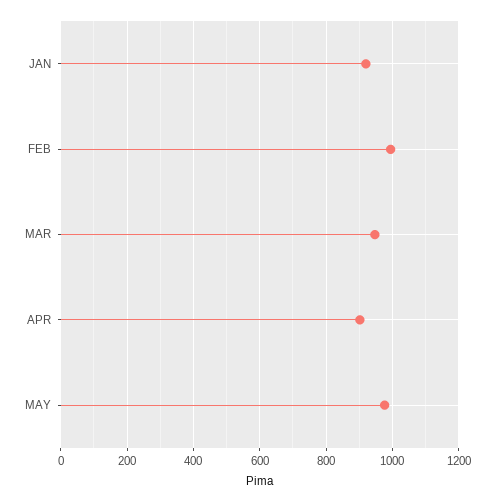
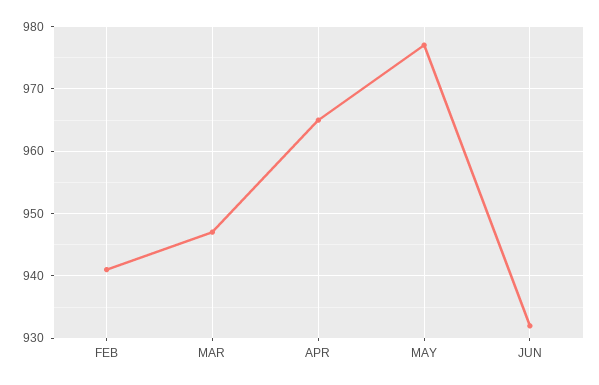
JAN: 920 -> none
FEB: 1000 -> 941
APR: 900 -> 965
JUN: none -> 932

